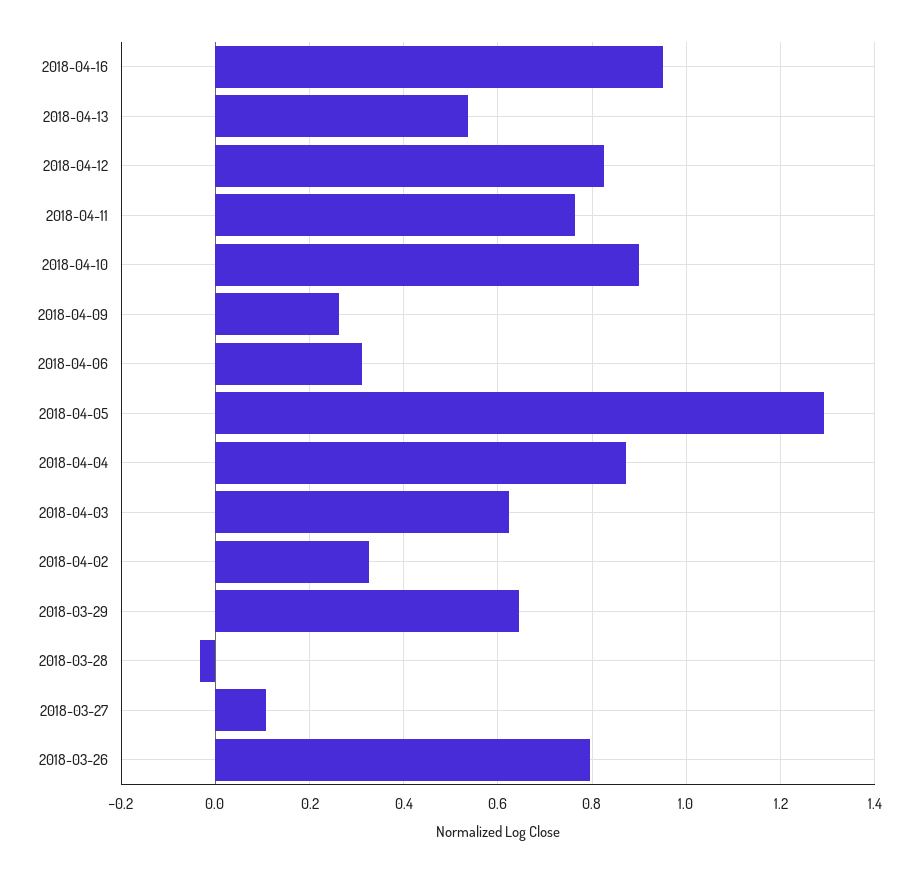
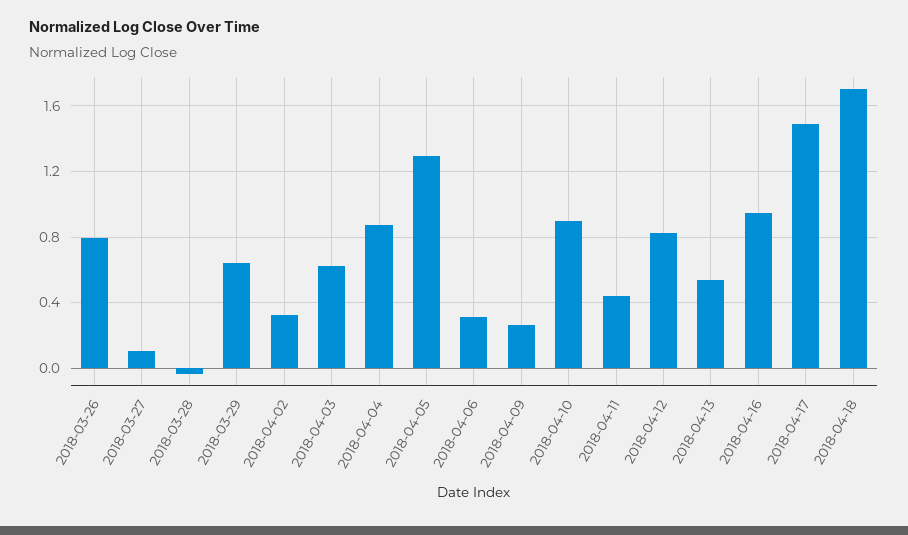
2018-04-11: 0.76 -> 0.45
2018-04-17: none -> 1.5
2018-04-18: none -> 1.7

